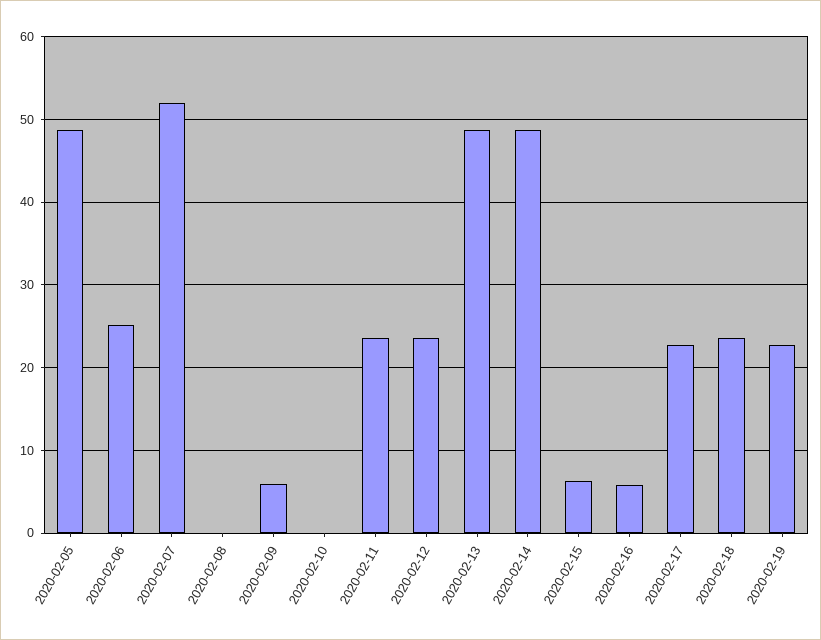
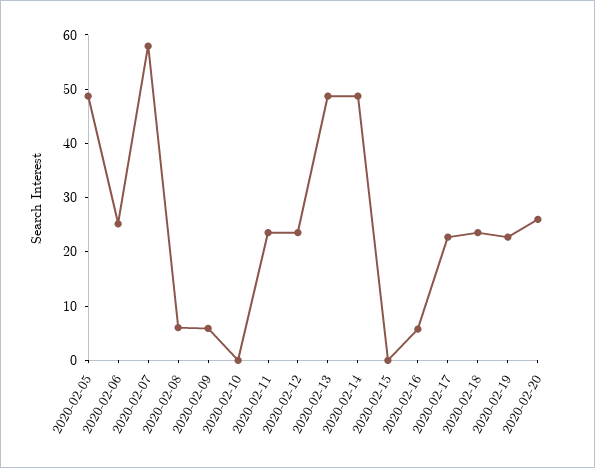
2020-02-07: 52 -> 58
2020-02-08: 0 -> 6
2020-02-15: 6 -> 0
2020-02-20: none -> 26

